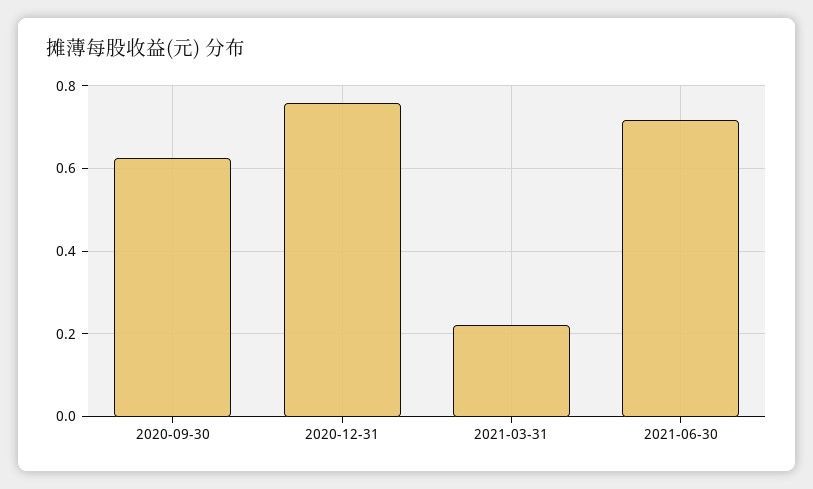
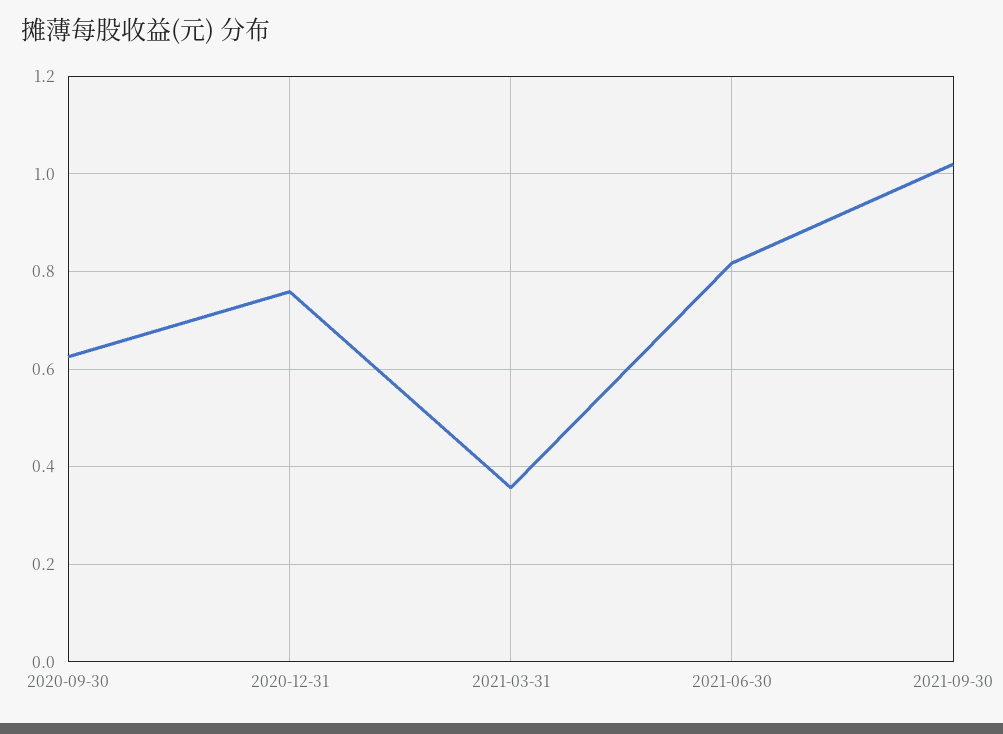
2021-03-31: 0.22 -> 0.36
2021-06-30: 0.72 -> 0.82
2021-09-30: none -> 1.02

